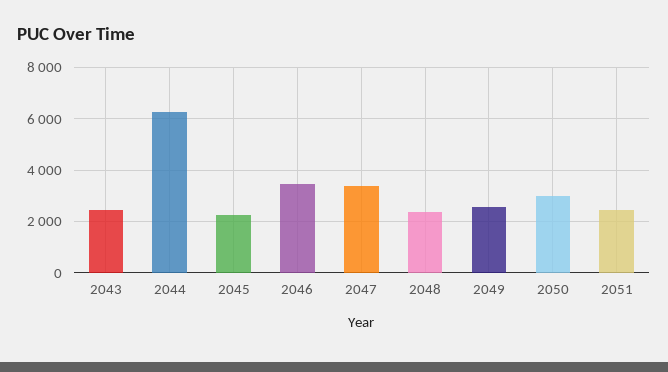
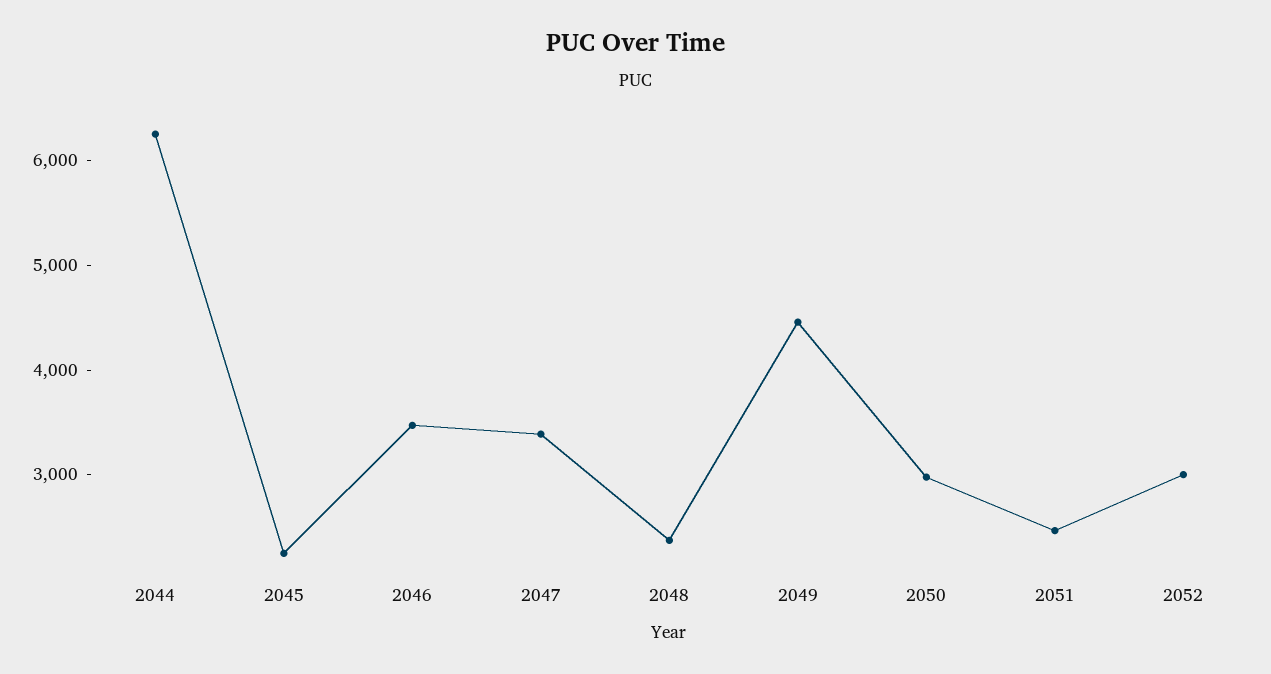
2043: 2500 -> none
2049: 2500 -> 4400
2052: none -> 3000

